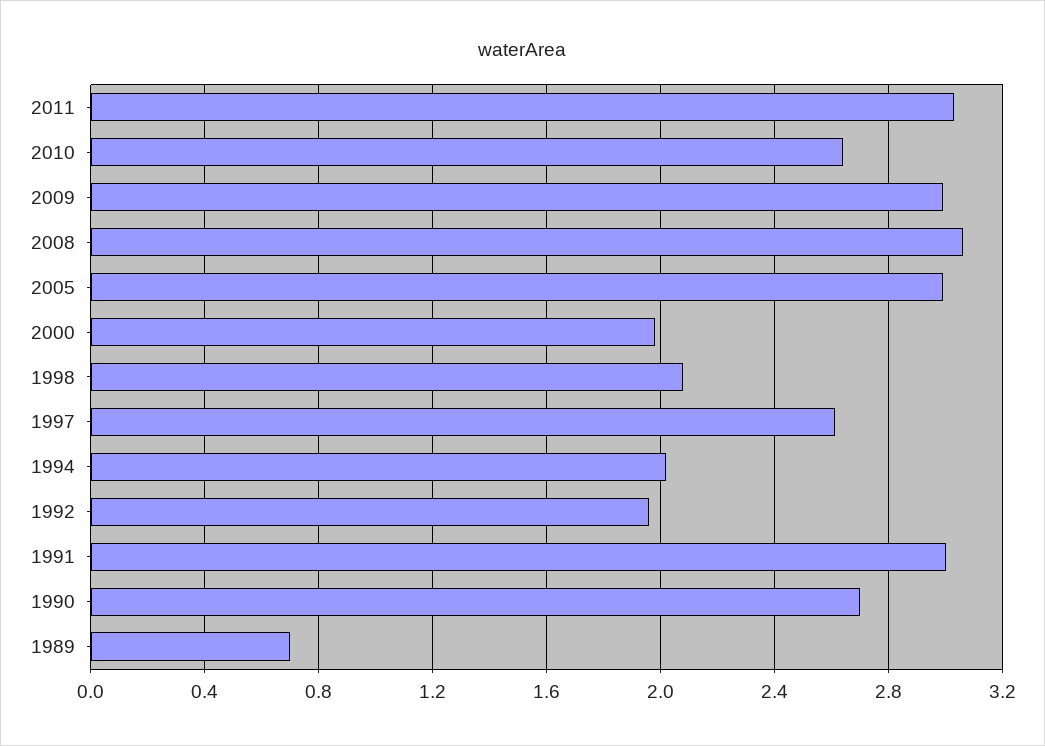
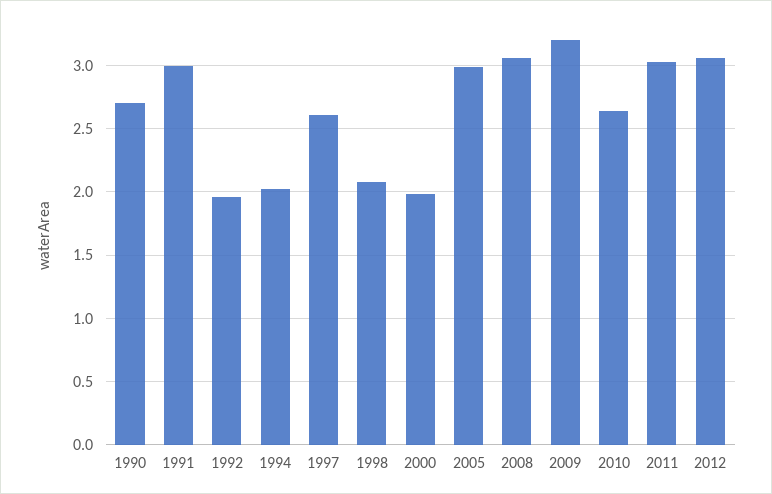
2009: 3 -> 3.2
1989: 0.7 -> none
2012: none -> 3.05

